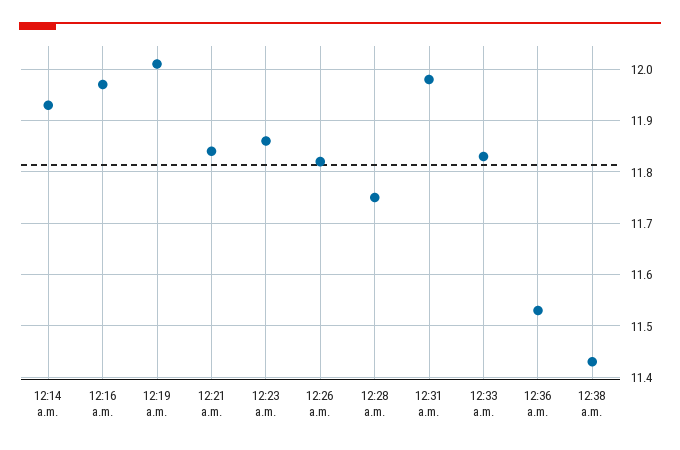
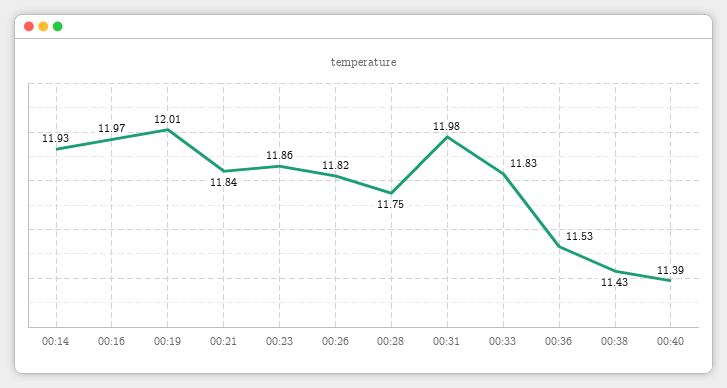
00:40: none -> 11.39

